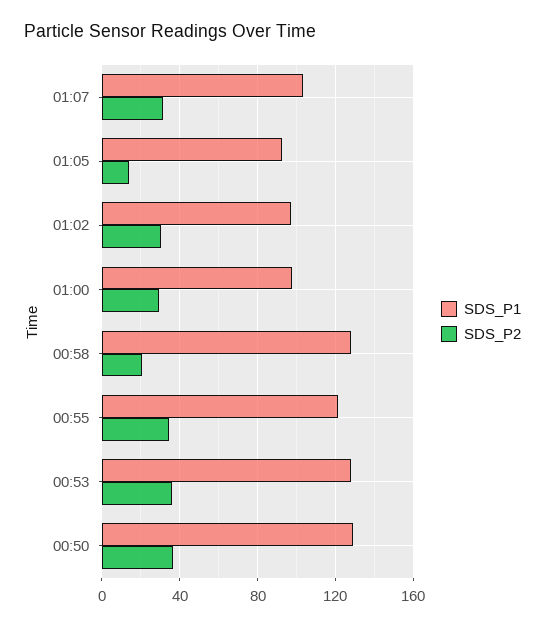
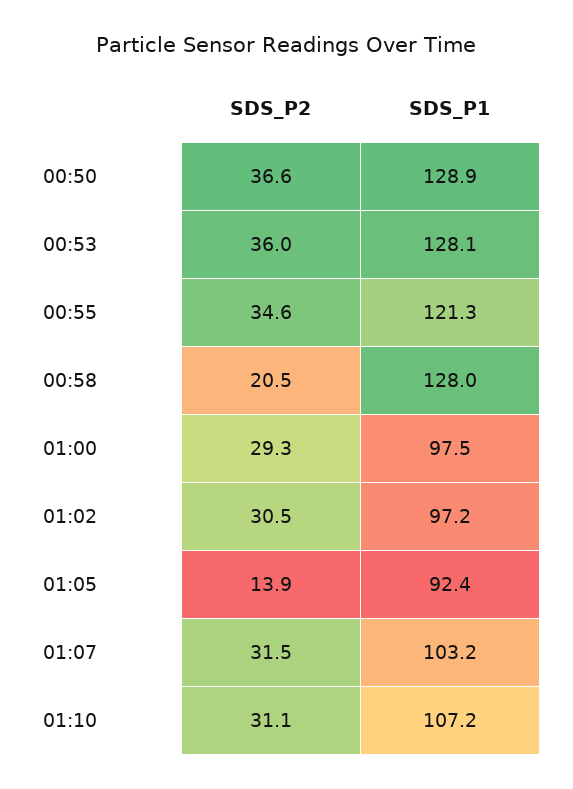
SDS_P2, 01:10: none -> 31.1
SDS_P1, 01:10: none -> 107.2

